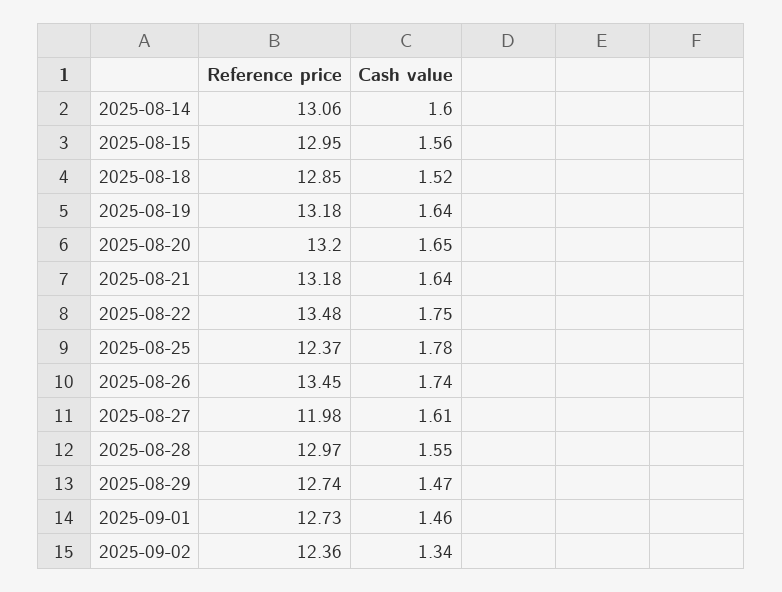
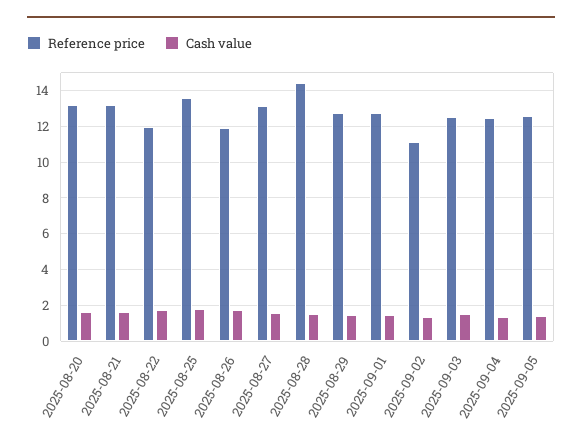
Reference price, 2025-08-14: 13.06 -> none
Cash value, 2025-08-14: 1.6 -> none
Reference price, 2025-08-15: 12.95 -> none
Cash value, 2025-08-15: 1.56 -> none
Reference price, 2025-08-18: 12.85 -> none
Cash value, 2025-08-18: 1.52 -> none
Reference price, 2025-08-19: 13.18 -> none
Cash value, 2025-08-19: 1.64 -> none
Reference price, 2025-08-22: 13.48 -> 12
Reference price, 2025-08-25: 12.37 -> 13.5
Reference price, 2025-08-26: 13.45 -> 12
Reference price, 2025-08-27: 11.98 -> 13
Reference price, 2025-08-28: 12.97 -> 14.5
Reference price, 2025-09-02: 12.36 -> 11
Reference price, 2025-09-03: none -> 12.5
Cash value, 2025-09-03: none -> 1.5
Reference price, 2025-09-04: none -> 12.5
Cash value, 2025-09-04: none -> 1.5
Reference price, 2025-09-05: none -> 12.5
Cash value, 2025-09-05: none -> 1.5

